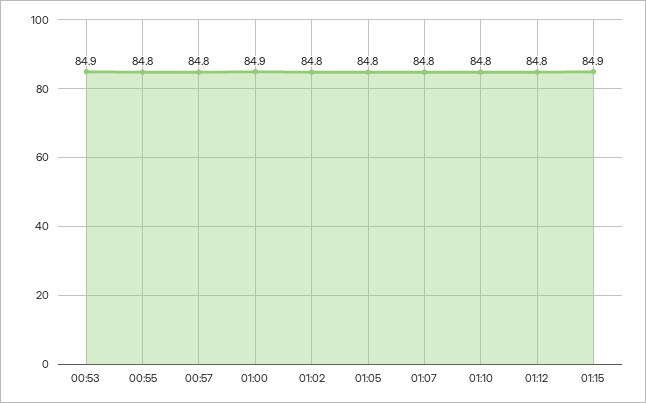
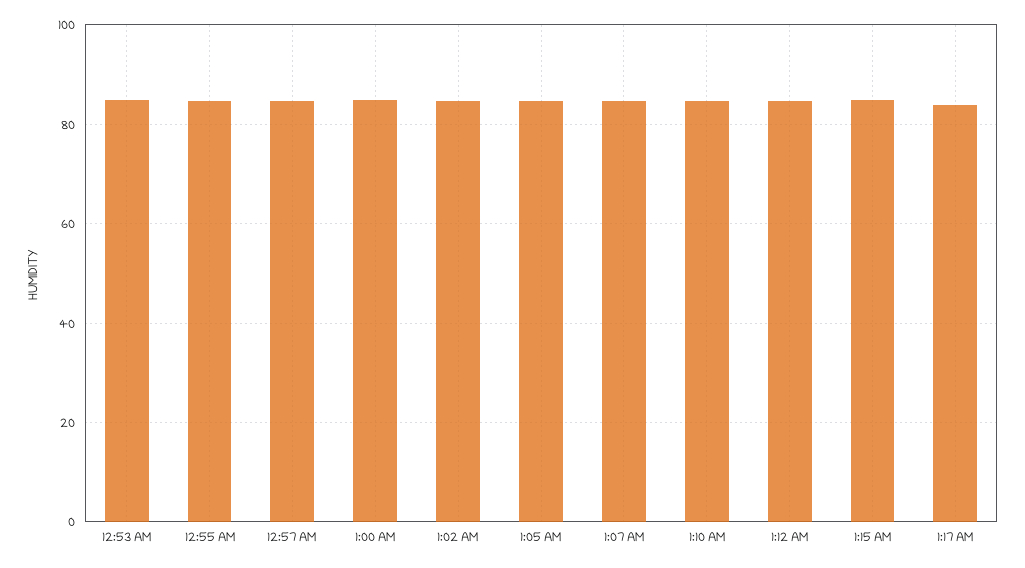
1:17 AM: none -> 84

